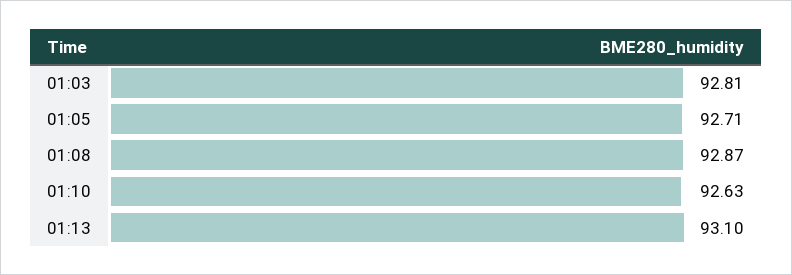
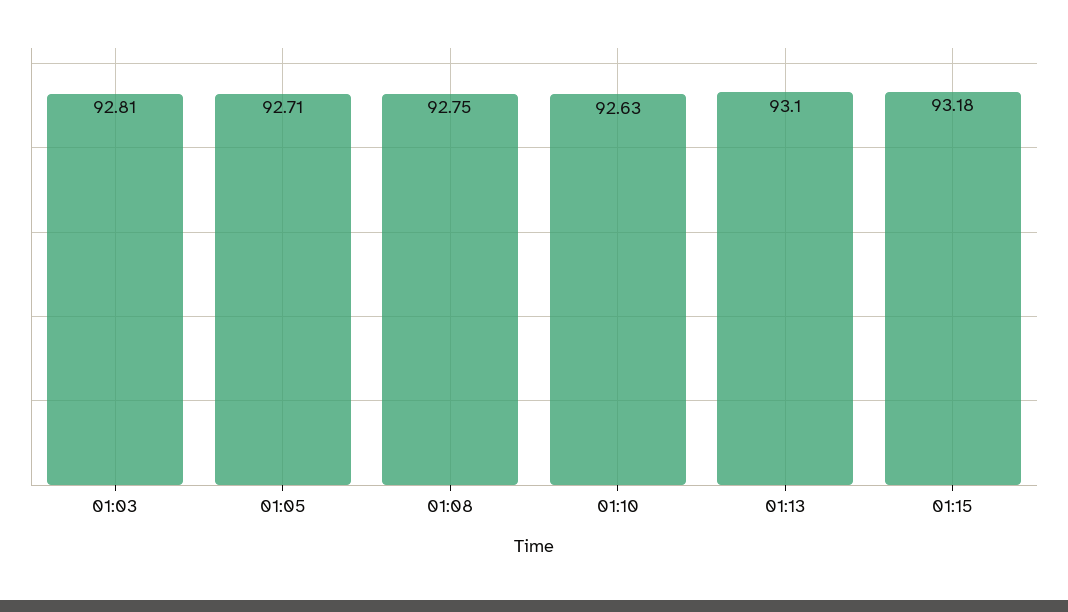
01:08: 92.87 -> 92.75
01:15: none -> 93.18

